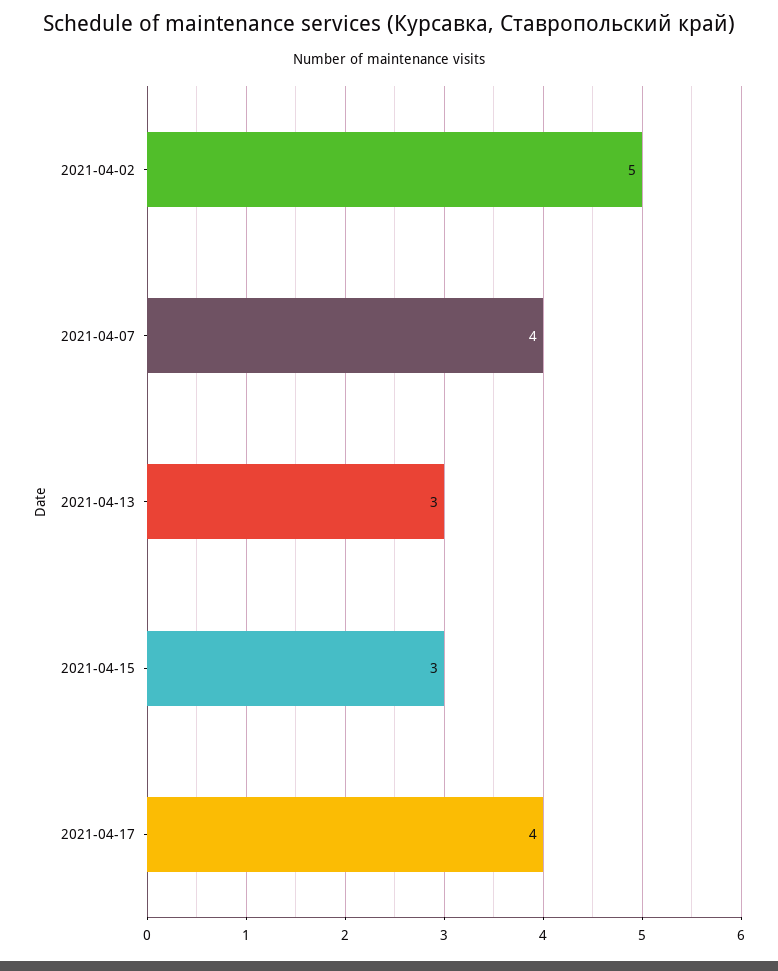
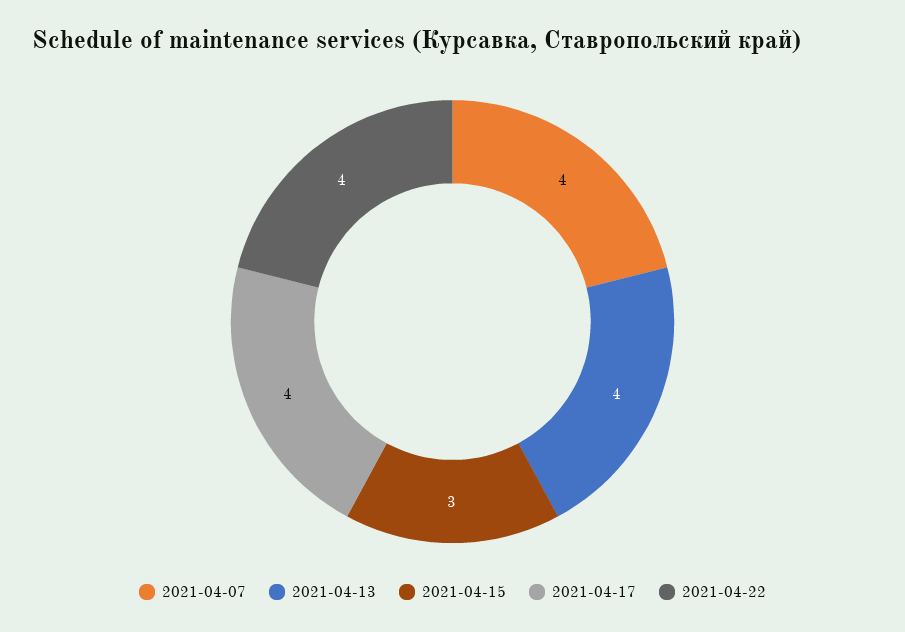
2021-04-02: 5 -> none
2021-04-13: 3 -> 4
2021-04-22: none -> 4

